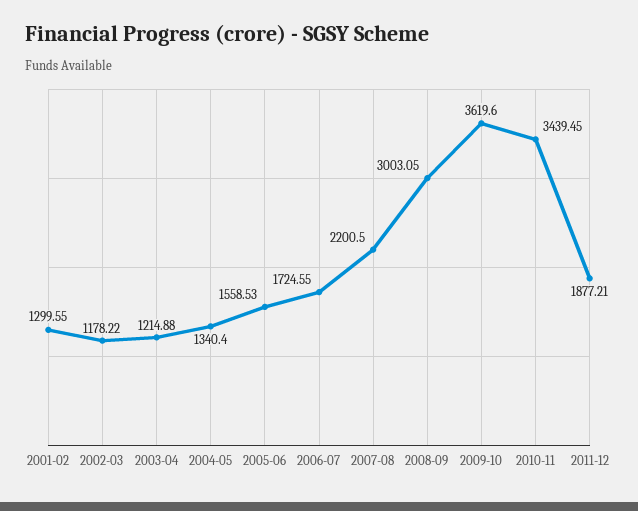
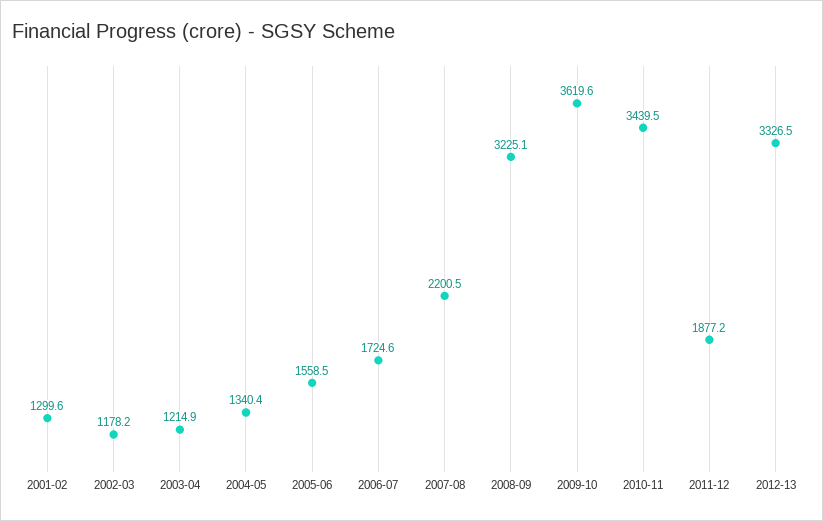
2008-09: 3003.05 -> 3225.1
2012-13: none -> 3326.5

